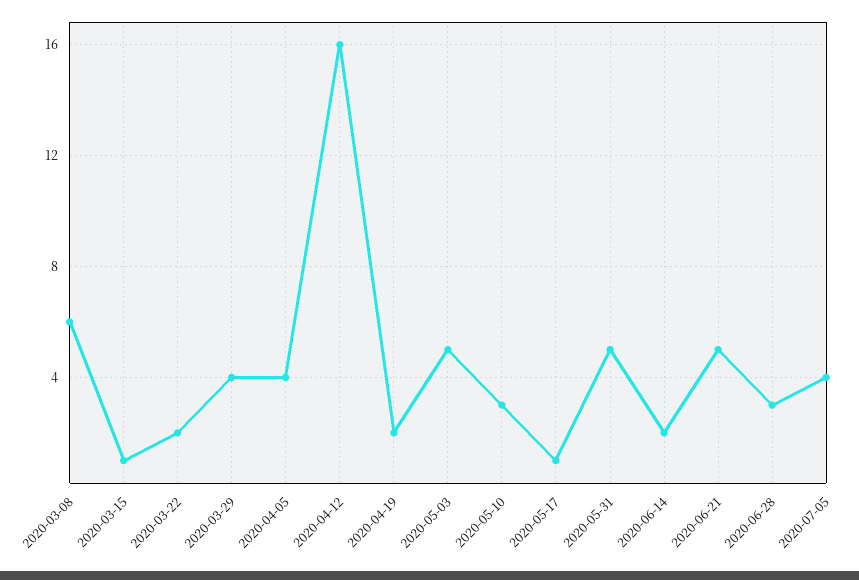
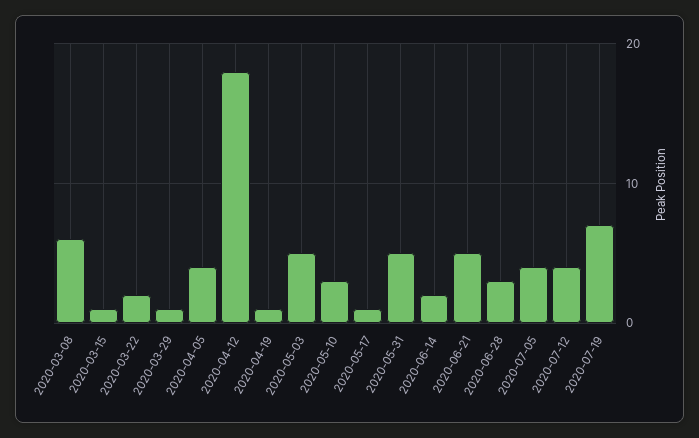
2020-03-29: 4 -> 1
2020-04-12: 16 -> 18
2020-04-19: 2 -> 1
2020-07-12: none -> 4
2020-07-19: none -> 7

